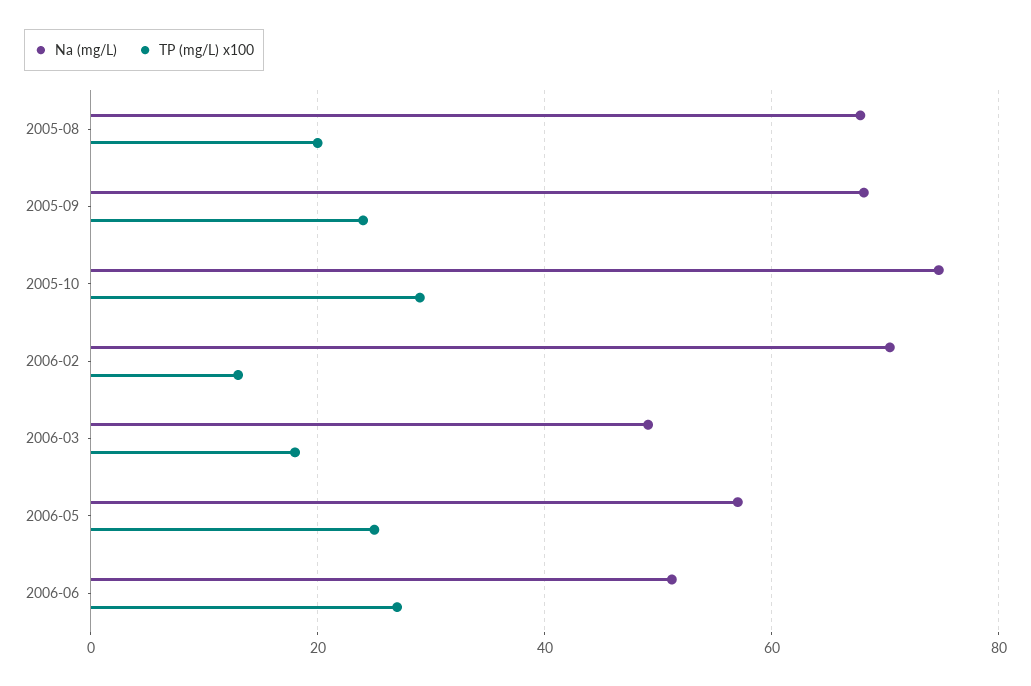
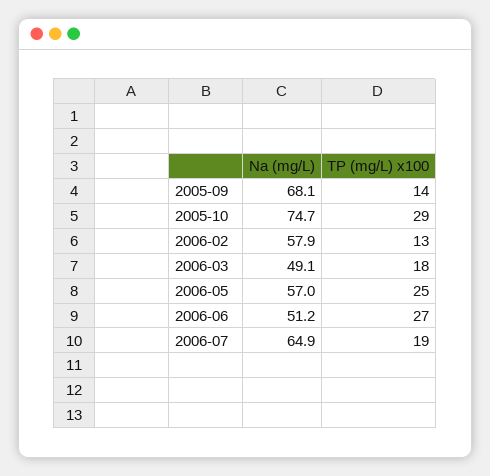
Na (mg/L), 2005-08: 68 -> none
TP (mg/L) x100, 2005-08: 20 -> none
TP (mg/L) x100, 2005-09: 24 -> 14
Na (mg/L), 2006-02: 70 -> 57.9
Na (mg/L), 2006-07: none -> 64.9
TP (mg/L) x100, 2006-07: none -> 19

